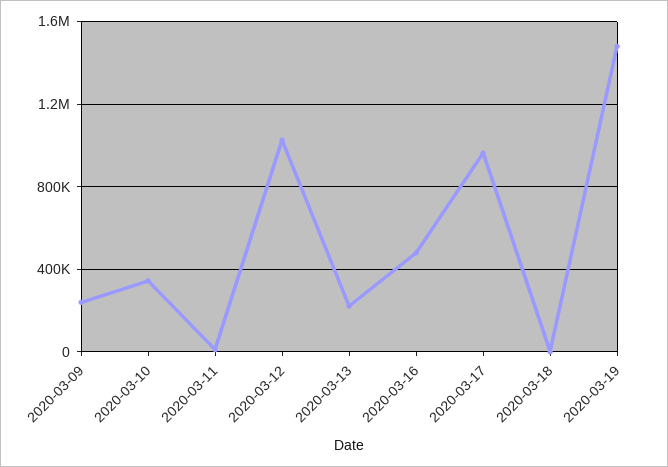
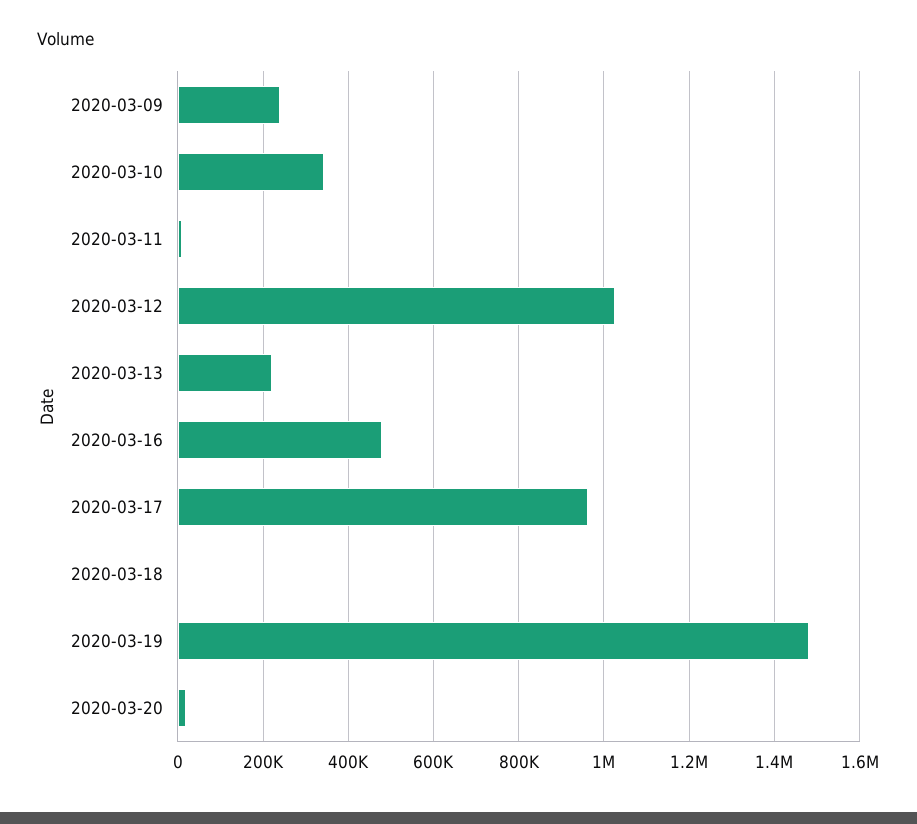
2020-03-20: none -> 20000

